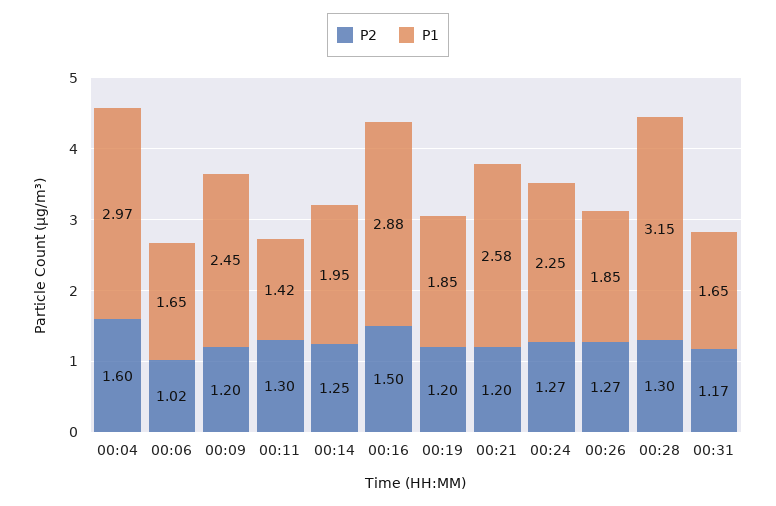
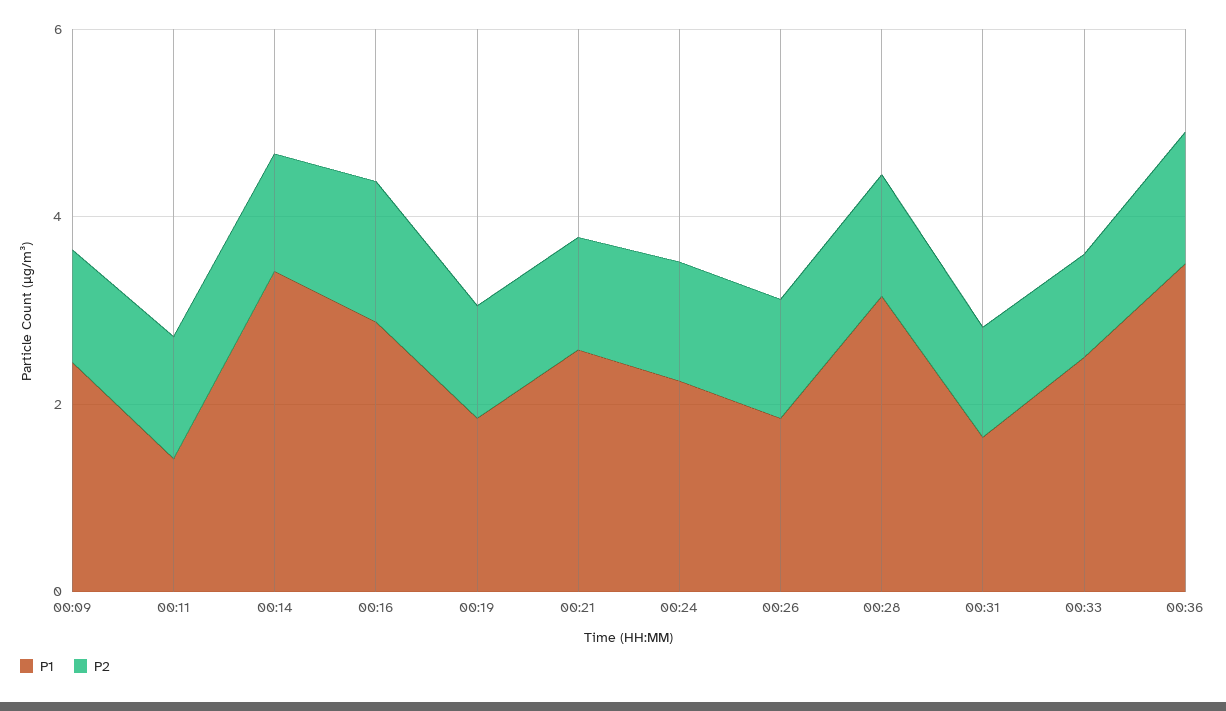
P2, 00:04: 1.6 -> none
P1, 00:04: 2.97 -> none
P2, 00:06: 1.02 -> none
P1, 00:06: 1.65 -> none
P1, 00:14: 1.95 -> 3.5
P1, 00:33: none -> 2.5
P2, 00:33: none -> 1
P1, 00:36: none -> 3.5
P2, 00:36: none -> 1.5

